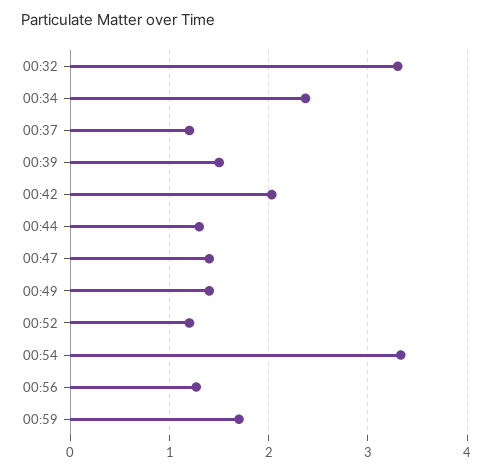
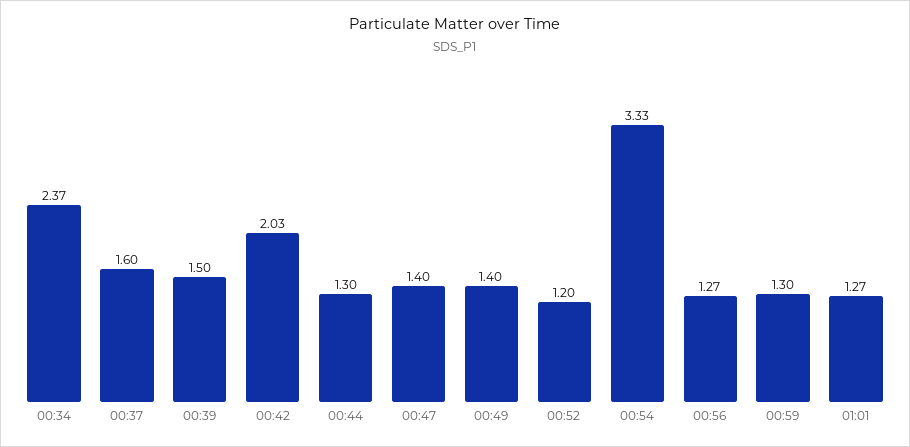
00:32: 3.3 -> none
00:37: 1.2 -> 1.6
00:59: 1.7 -> 1.3
01:01: none -> 1.27

